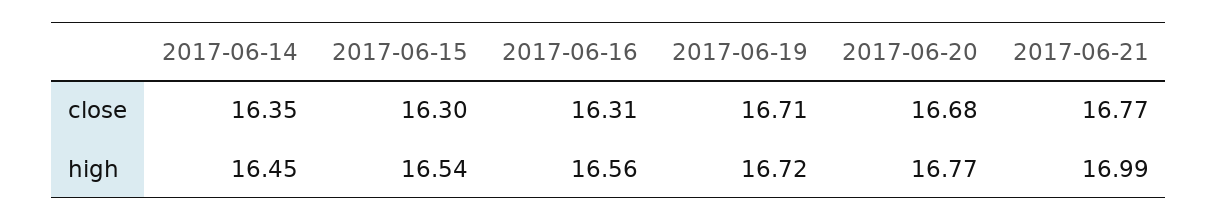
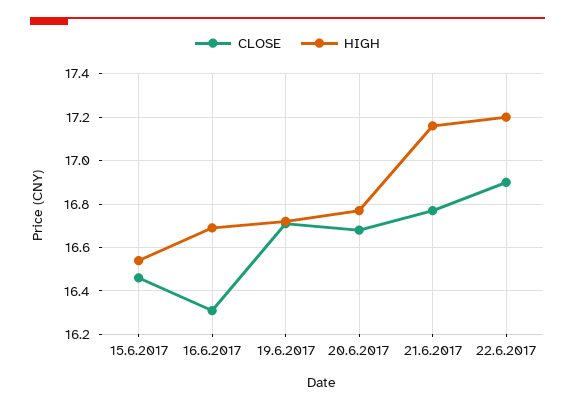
close, 2017-06-14: 16.35 -> none
close, 2017-06-15: 16.3 -> 16.45
high, 2017-06-14: 16.45 -> none
high, 2017-06-16: 16.56 -> 16.7
high, 2017-06-21: 16.99 -> 17.15
close, 22.6.2017: none -> 16.9
high, 22.6.2017: none -> 17.2

